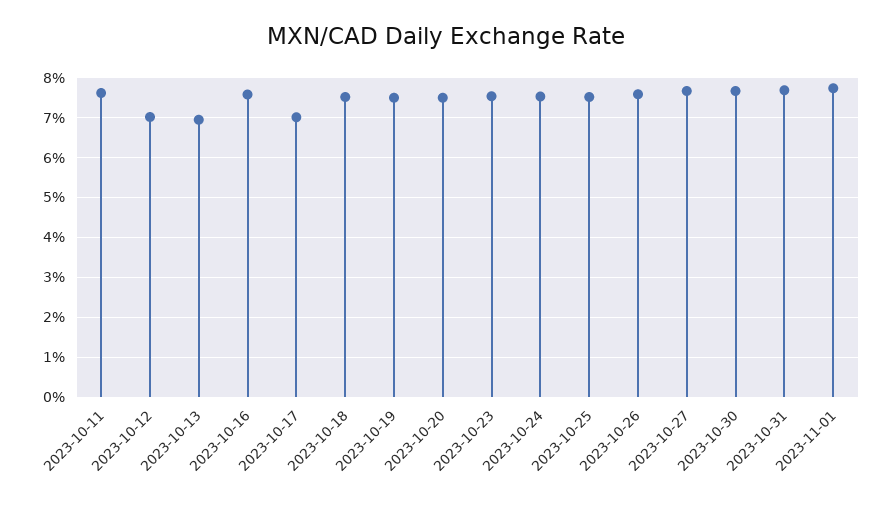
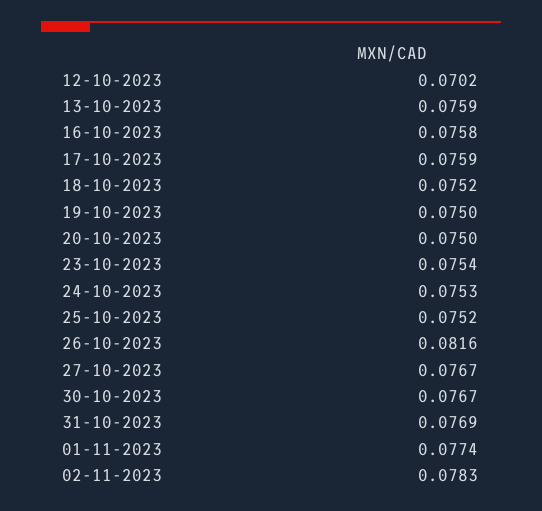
2023-10-11: 0.076 -> none
2023-10-13: 0.07 -> 0.0759
2023-10-17: 0.07 -> 0.0759
2023-10-26: 0.076 -> 0.0816
02-11-2023: none -> 0.0783

